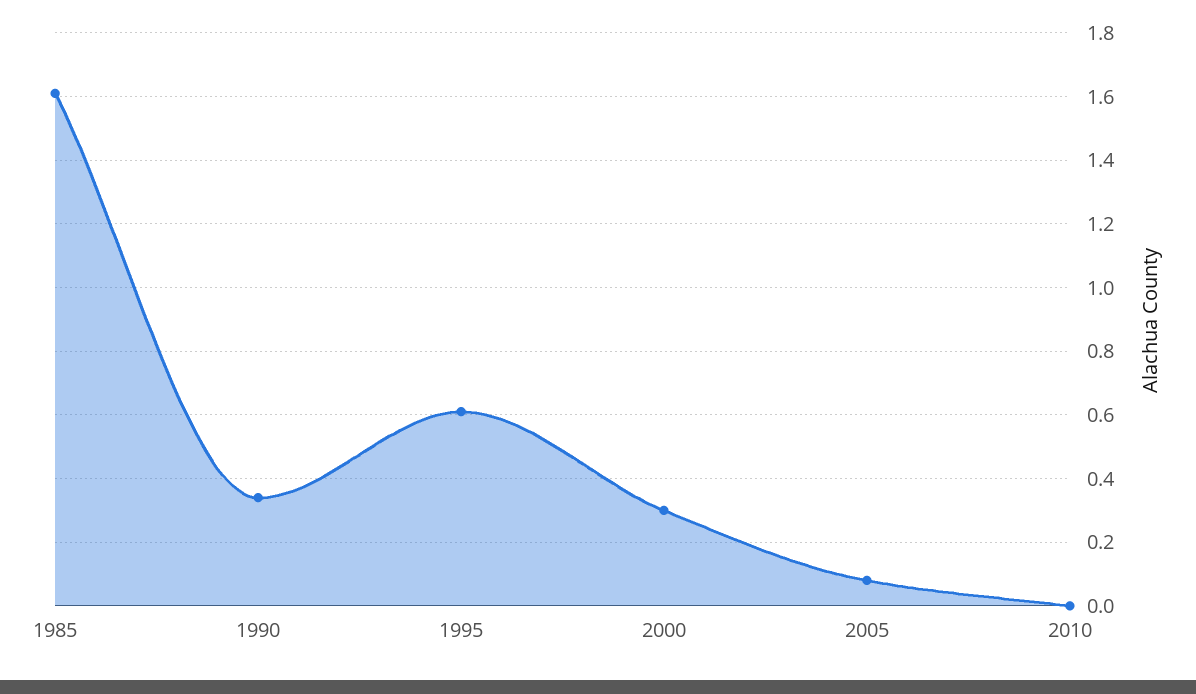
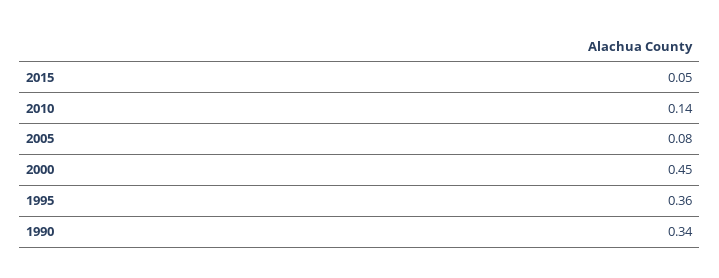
1985: 1.6 -> none
1995: 0.6 -> 0.36
2000: 0.3 -> 0.45
2010: 0 -> 0.14
2015: none -> 0.05

